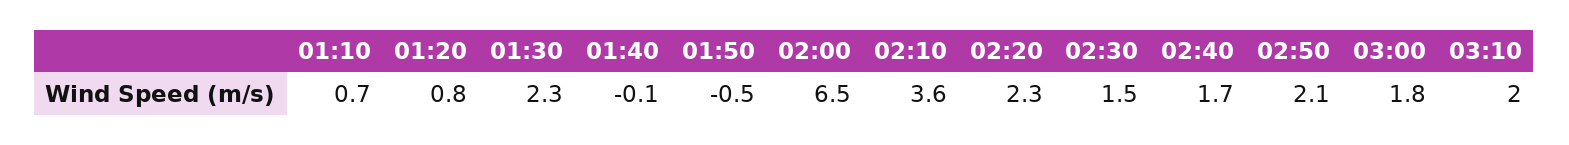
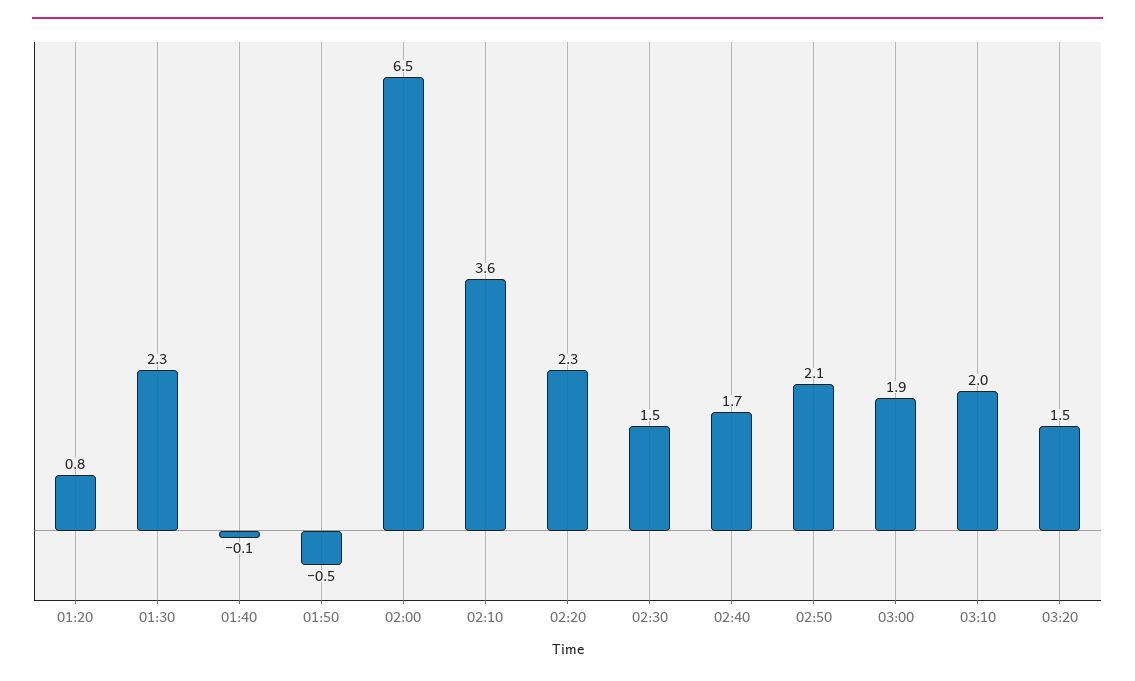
01:10: 0.7 -> none
03:00: 1.8 -> 1.9
03:20: none -> 1.5

